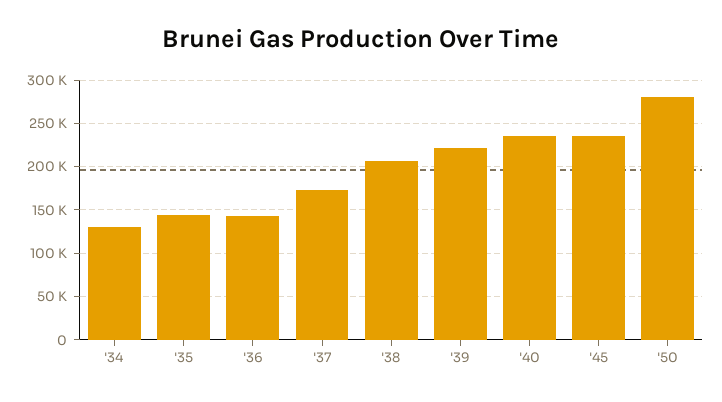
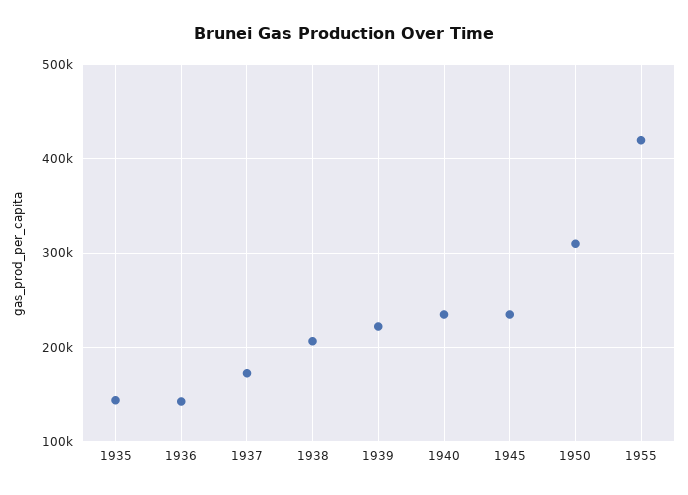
'34: 130000 -> none
'50: 280000 -> 310000
1955: none -> 420000

